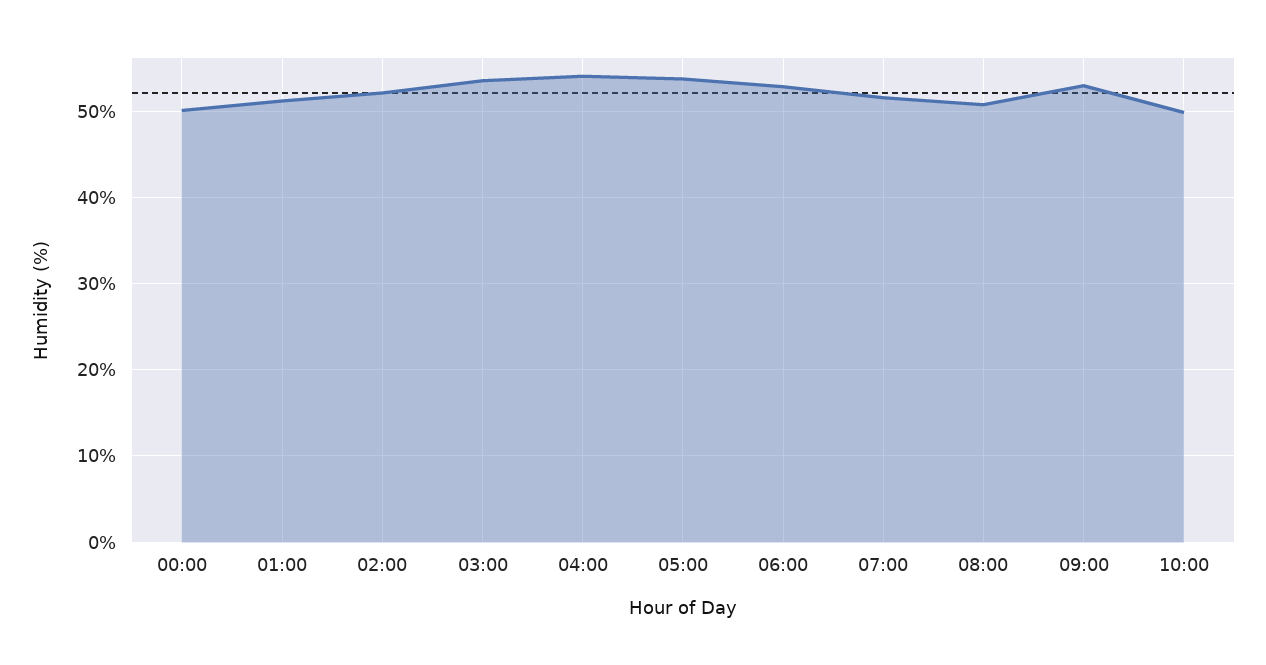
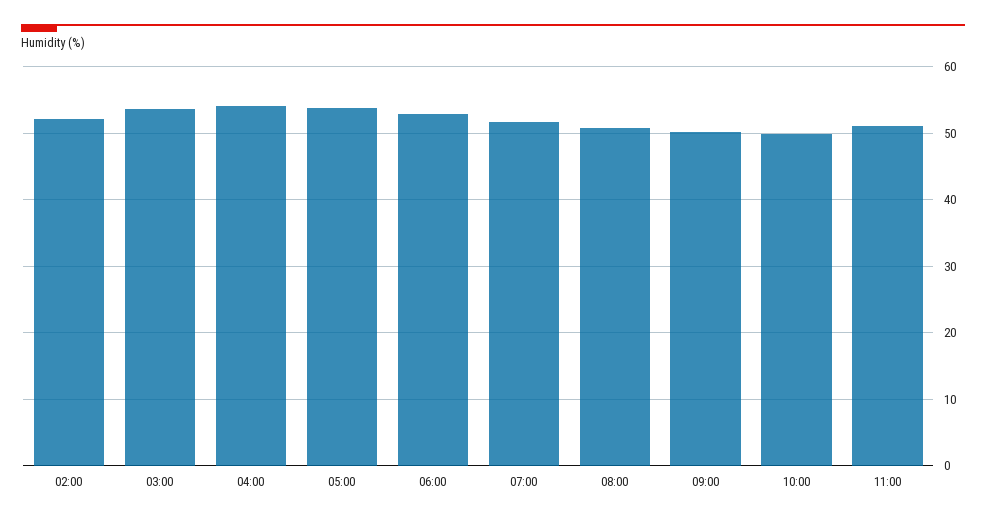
00:00: 50 -> none
01:00: 51 -> none
09:00: 53 -> 50
11:00: none -> 51

